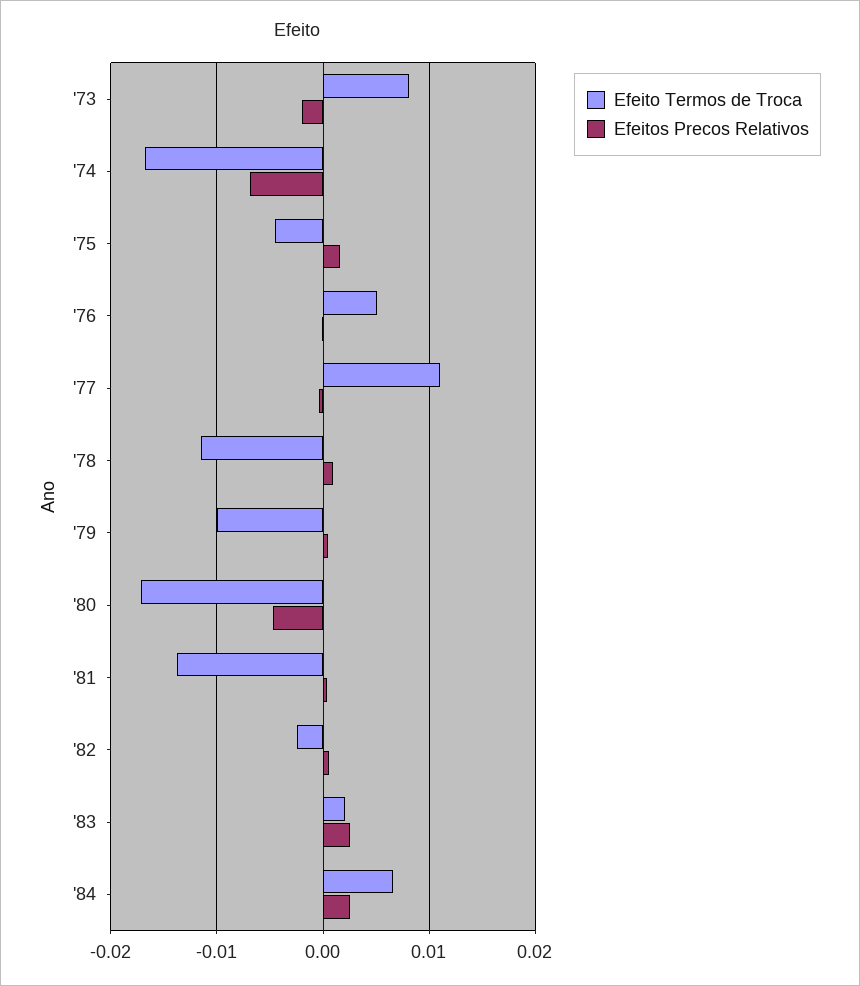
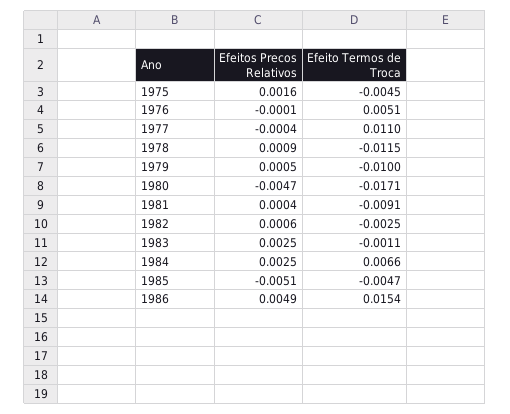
Efeito Termos de Troca, '73: 0.008 -> none
Efeitos Precos Relativos, '73: -0.002 -> none
Efeito Termos de Troca, '74: -0.017 -> none
Efeitos Precos Relativos, '74: -0.007 -> none
Efeito Termos de Troca, '81: -0.014 -> -0.0091
Efeito Termos de Troca, '83: 0.002 -> -0.0011
Efeitos Precos Relativos, 1985: none -> -0.0051
Efeito Termos de Troca, 1985: none -> -0.0047
Efeitos Precos Relativos, 1986: none -> 0.0049
Efeito Termos de Troca, 1986: none -> 0.0154

